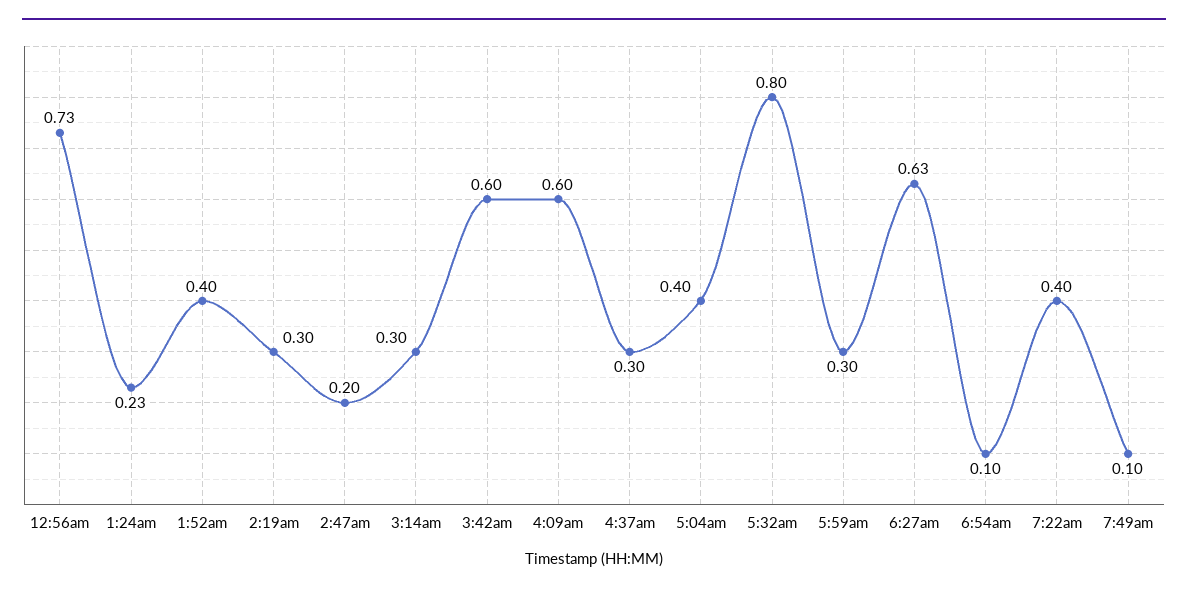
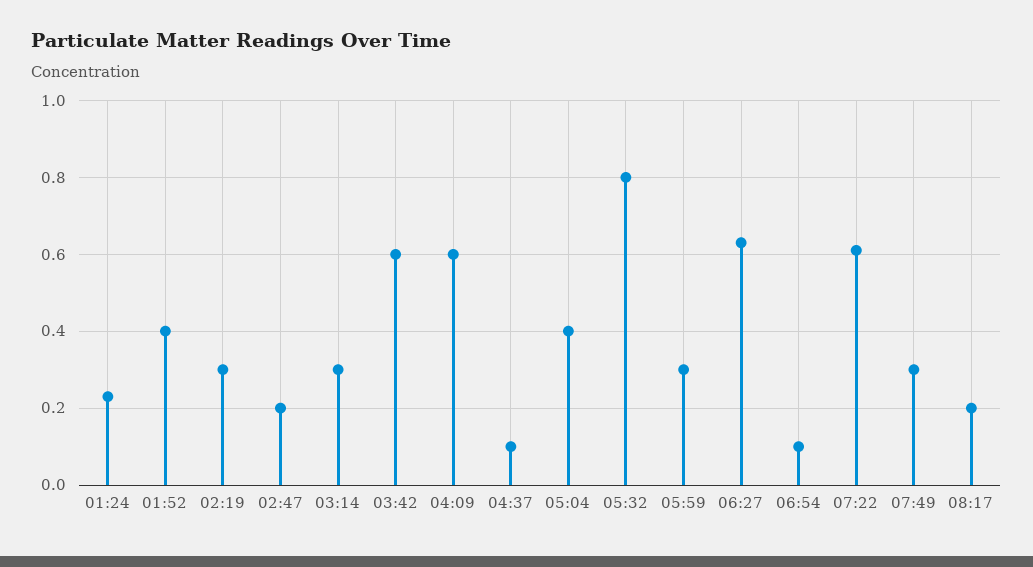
12:56am: 0.73 -> none
4:37am: 0.3 -> 0.1
7:22am: 0.4 -> 0.6
7:49am: 0.1 -> 0.3
08:17: none -> 0.2

